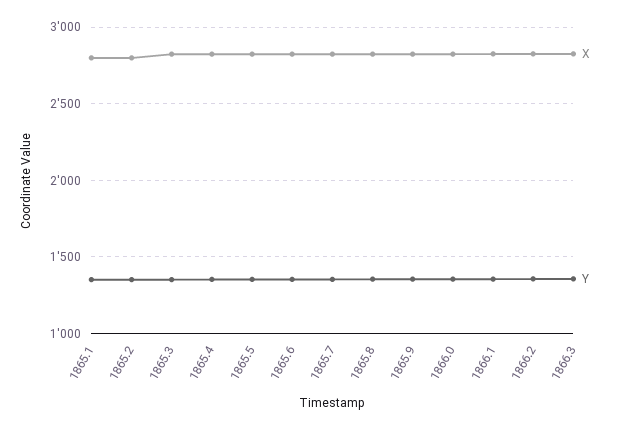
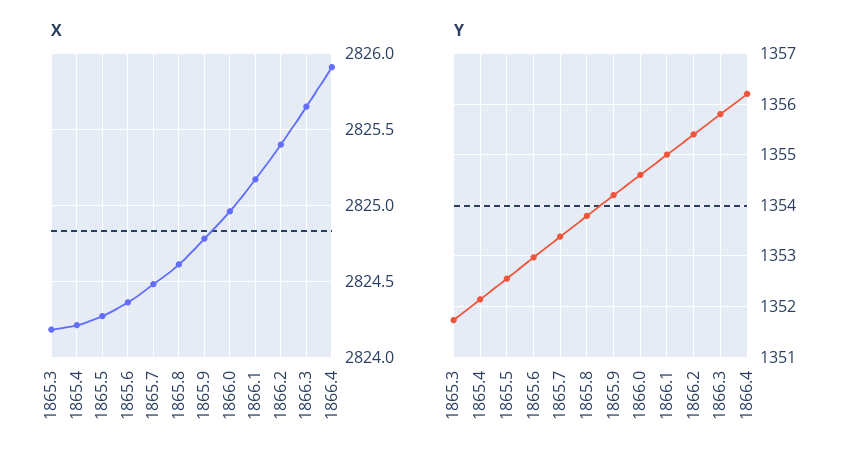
X, 1865.1: 2800 -> none
Y, 1865.1: 1350 -> none
X, 1865.2: 2800 -> none
Y, 1865.2: 1350 -> none
X, 1866.4: none -> 2825.9
Y, 1866.4: none -> 1356.2

